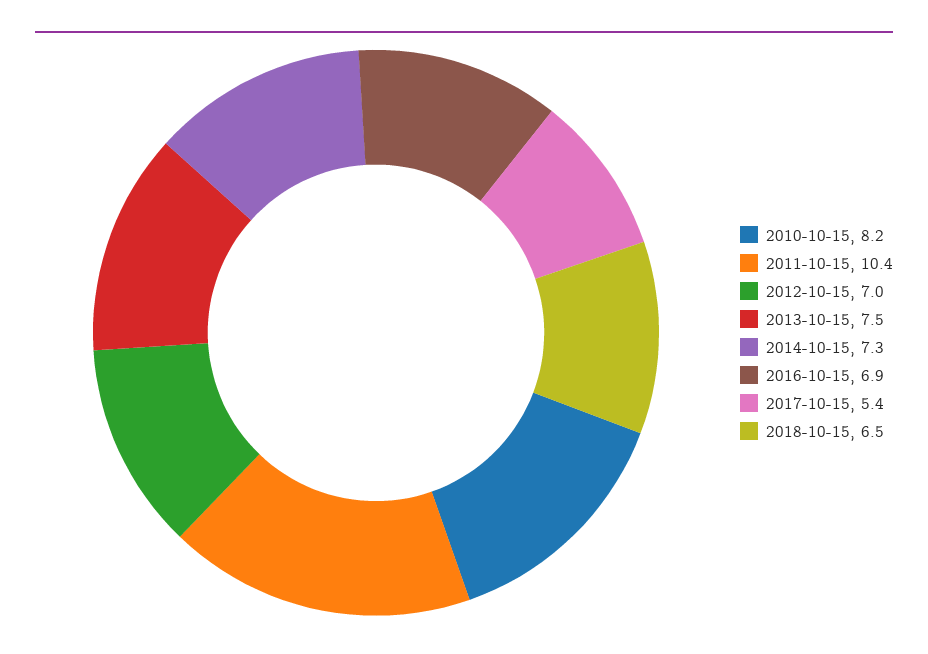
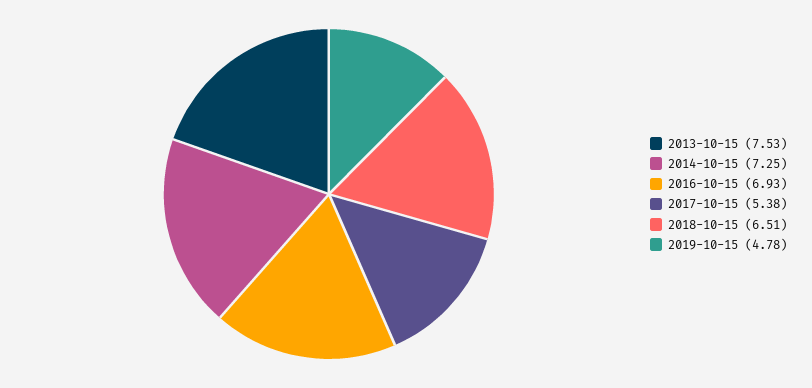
2010-10-15: 8.2 -> none
2011-10-15: 10.4 -> none
2012-10-15: 7 -> none
2019-10-15: none -> 4.78

